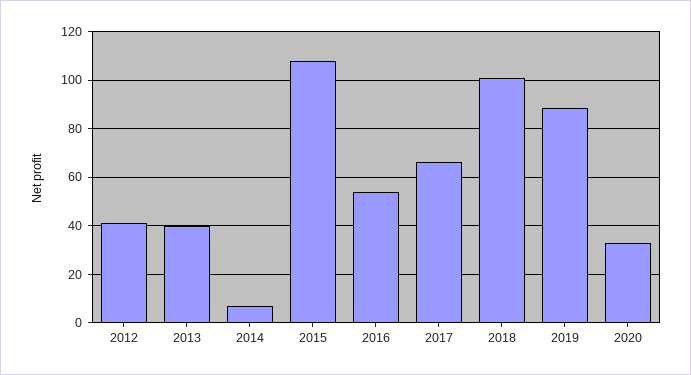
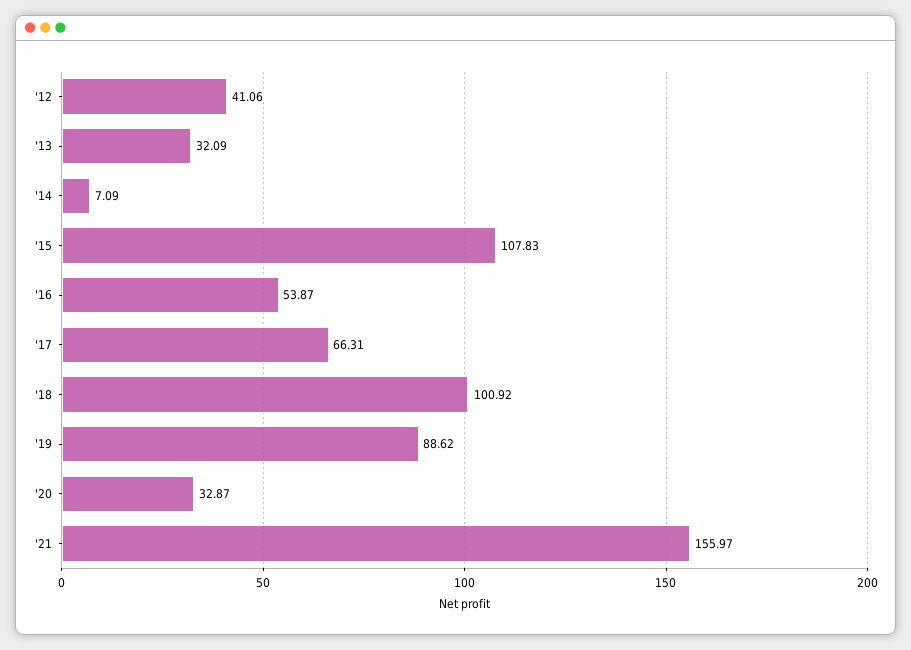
2013: 40 -> 32.09
'21: none -> 155.97

